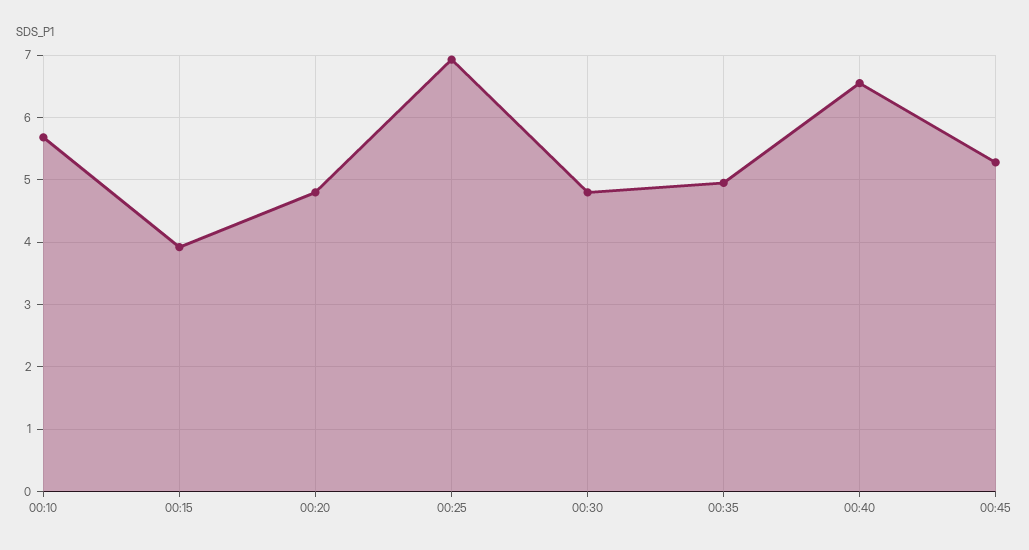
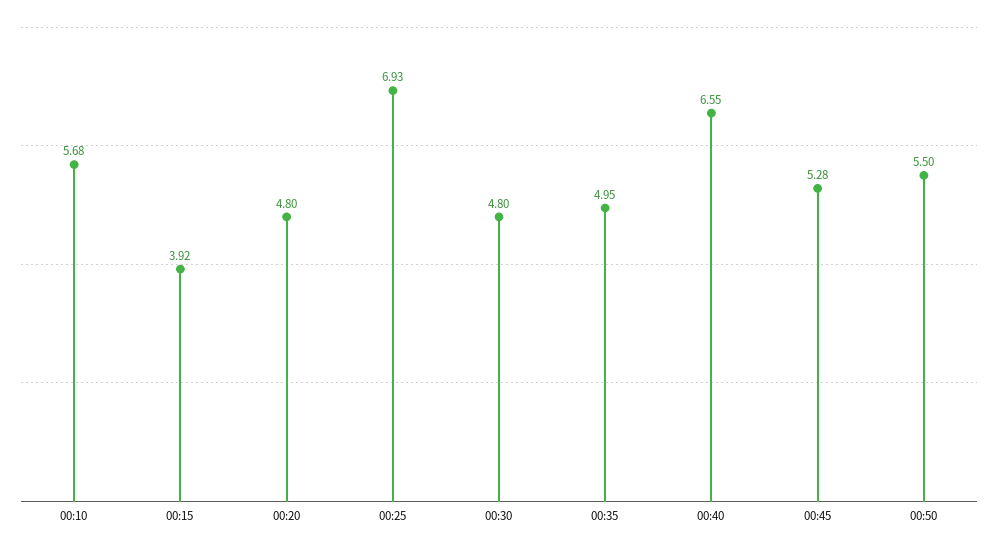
00:50: none -> 5.5

